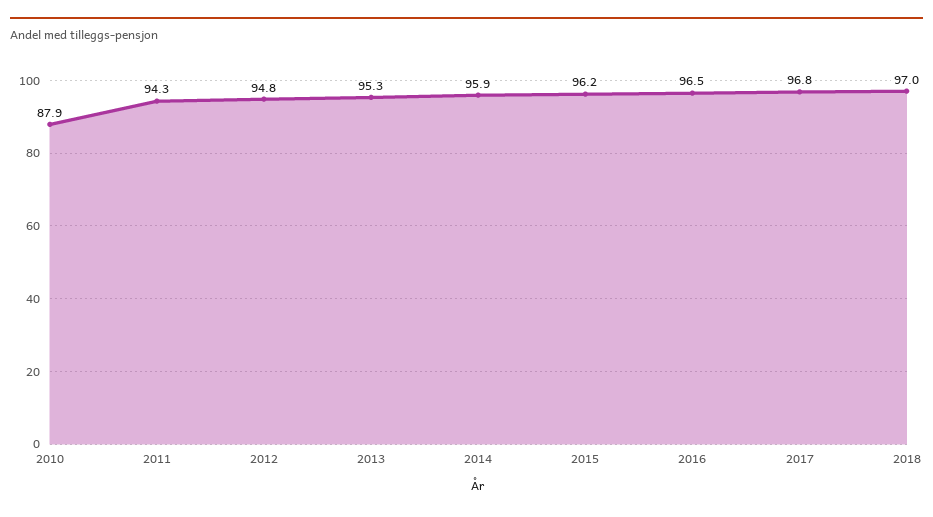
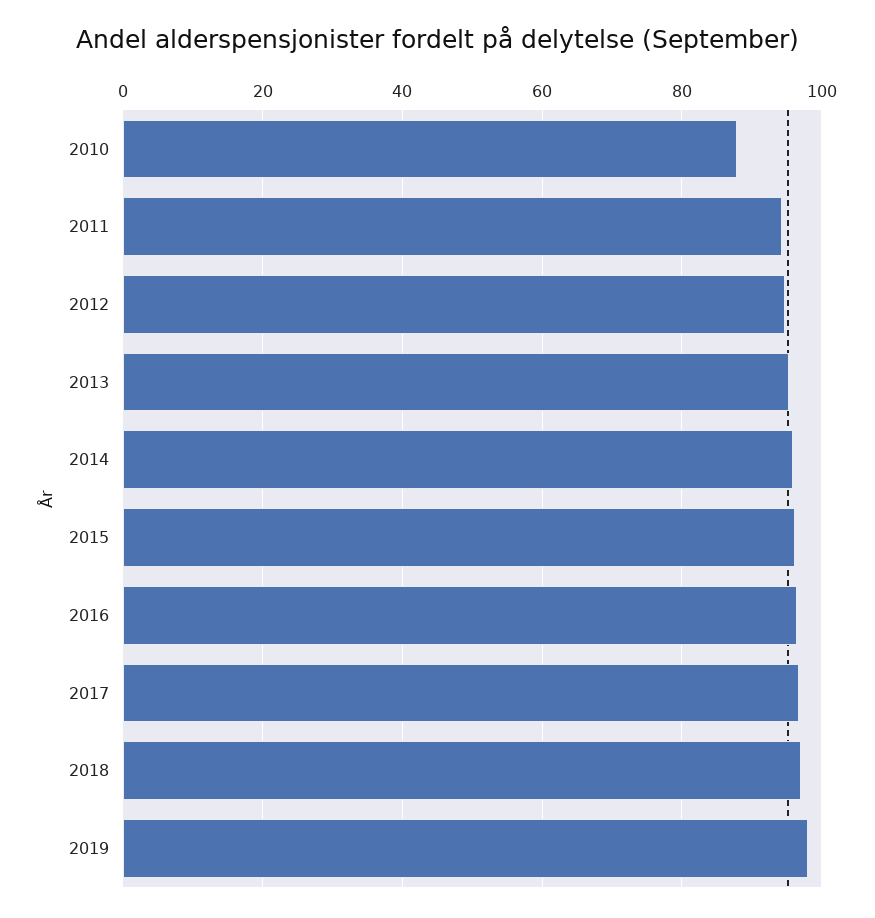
2019: none -> 98

